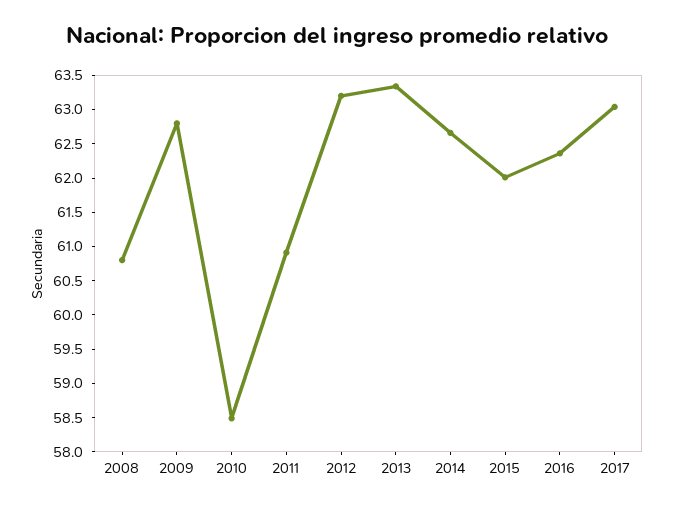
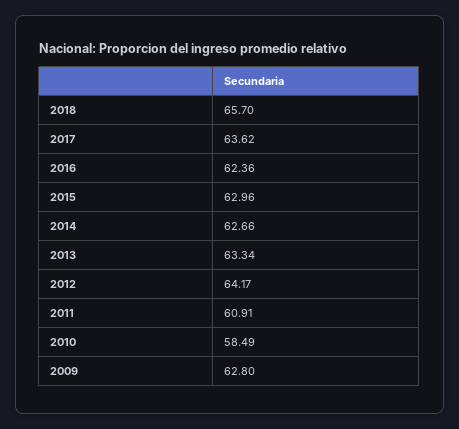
2008: 60.75 -> none
2012: 63.25 -> 64.17
2015: 62 -> 62.96
2017: 63 -> 63.62
2018: none -> 65.7

